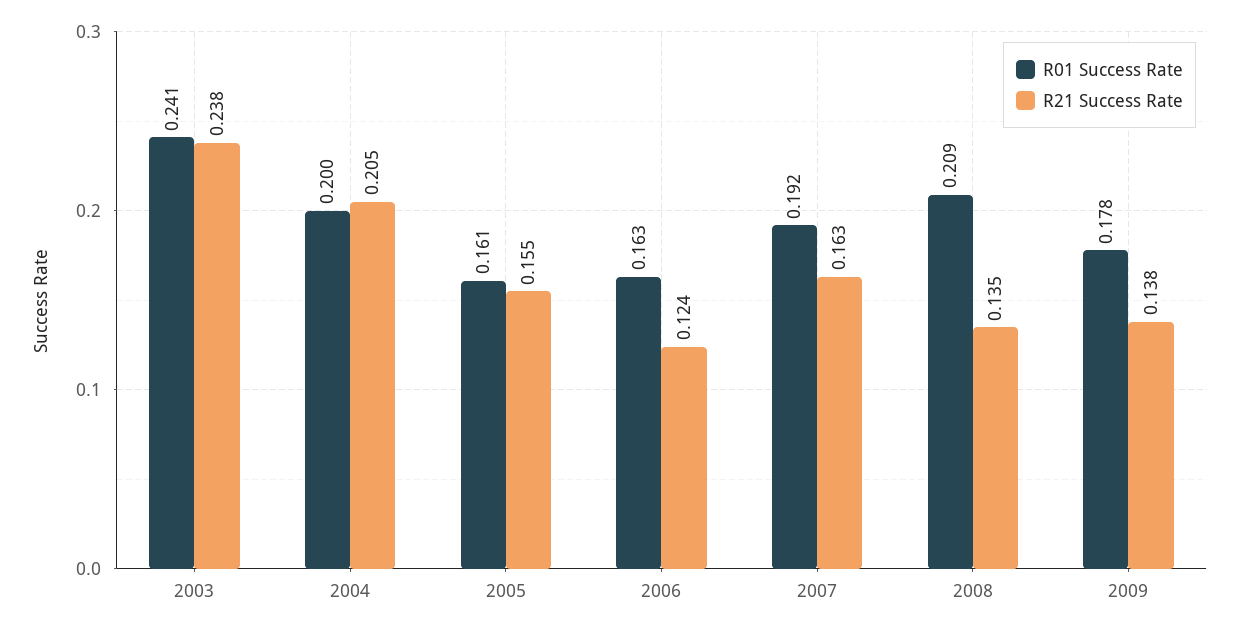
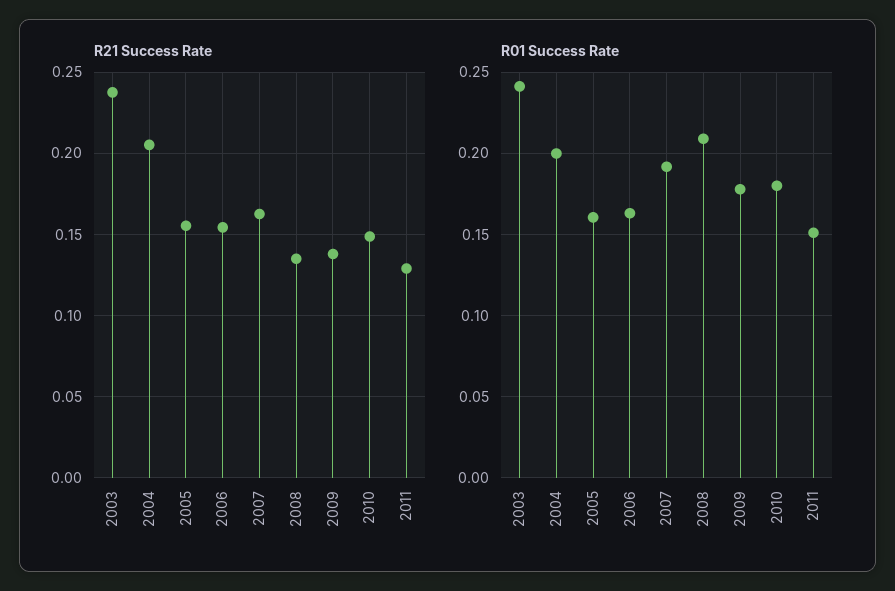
R21 Success Rate, 2006: 0.124 -> 0.155
R21 Success Rate, 2010: none -> 0.15
R21 Success Rate, 2011: none -> 0.13
R01 Success Rate, 2010: none -> 0.18
R01 Success Rate, 2011: none -> 0.15

